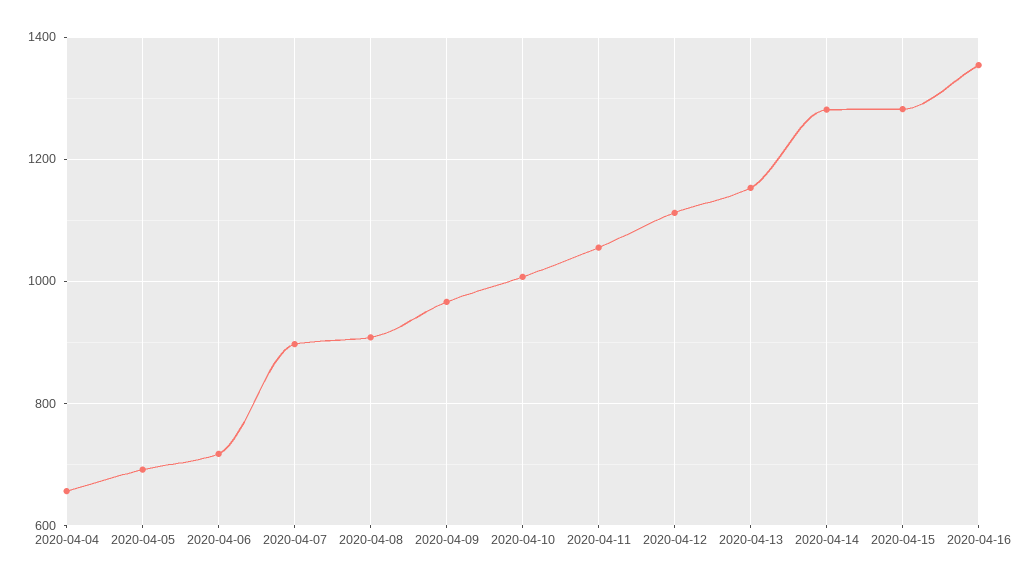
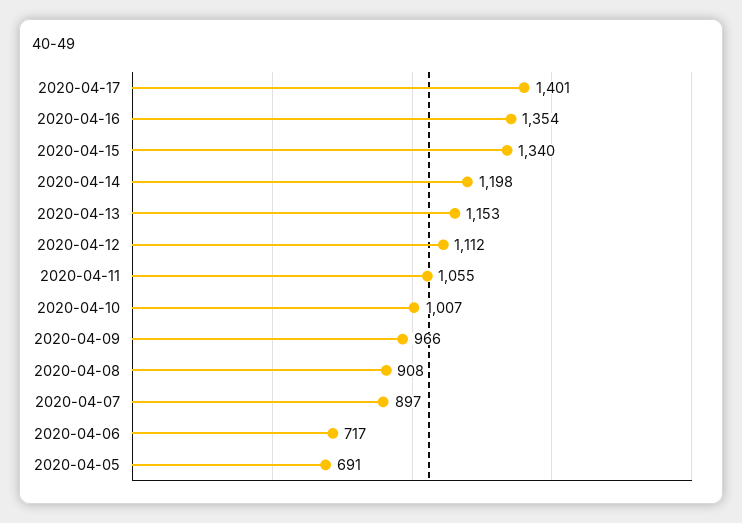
2020-04-04: 660 -> none
2020-04-14: 1280 -> 1198
2020-04-15: 1280 -> 1340
2020-04-17: none -> 1401

